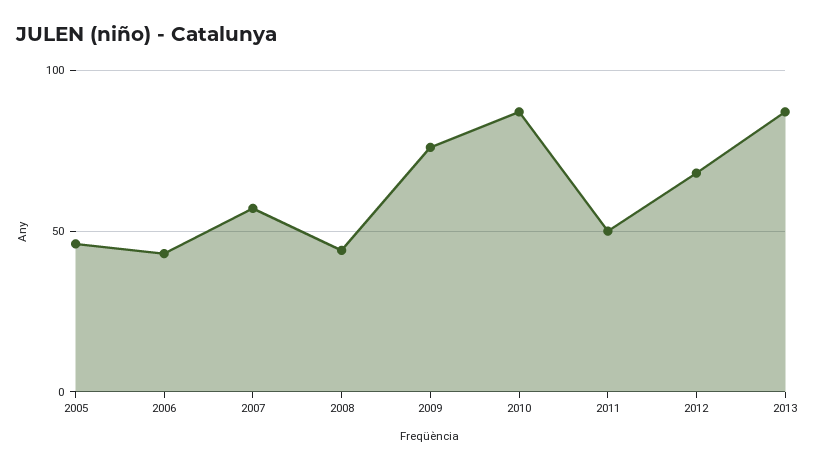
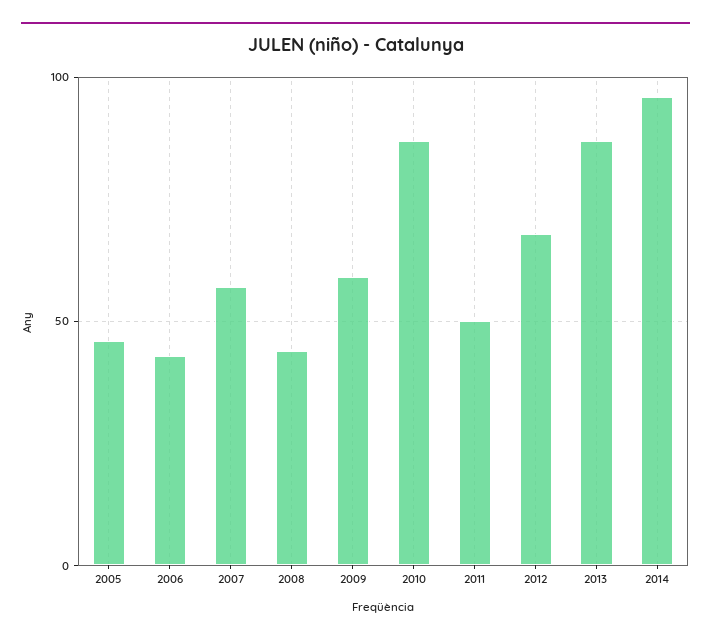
2009: 75 -> 60
2014: none -> 95

